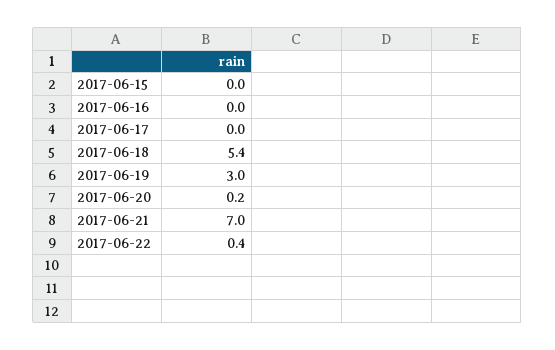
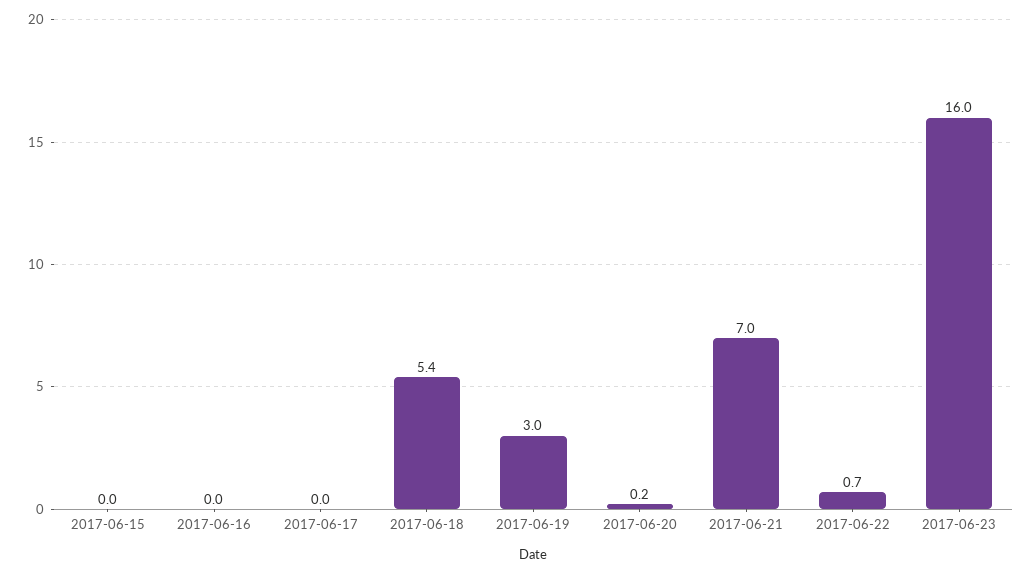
2017-06-22: 0.4 -> 0.7
2017-06-23: none -> 16

